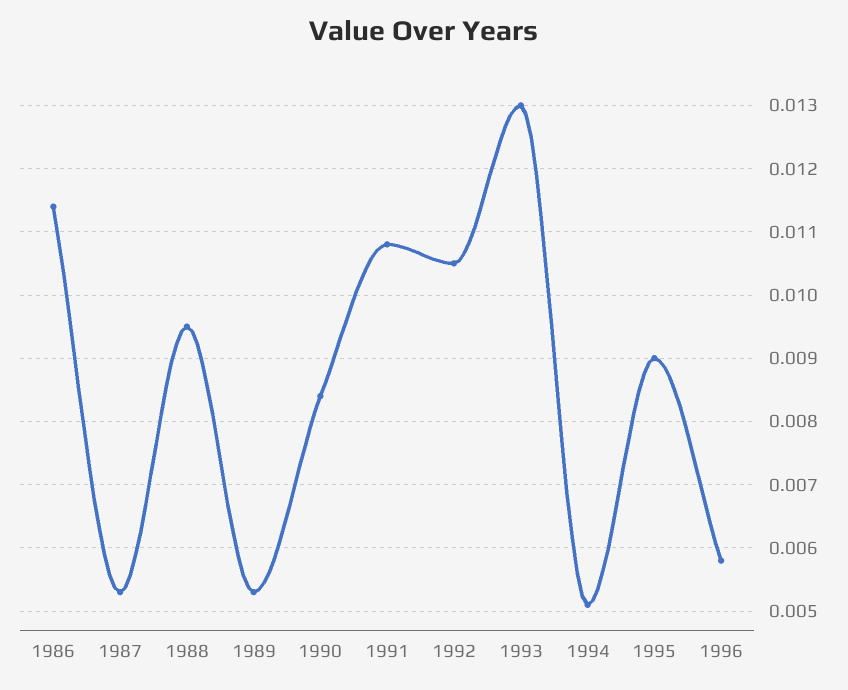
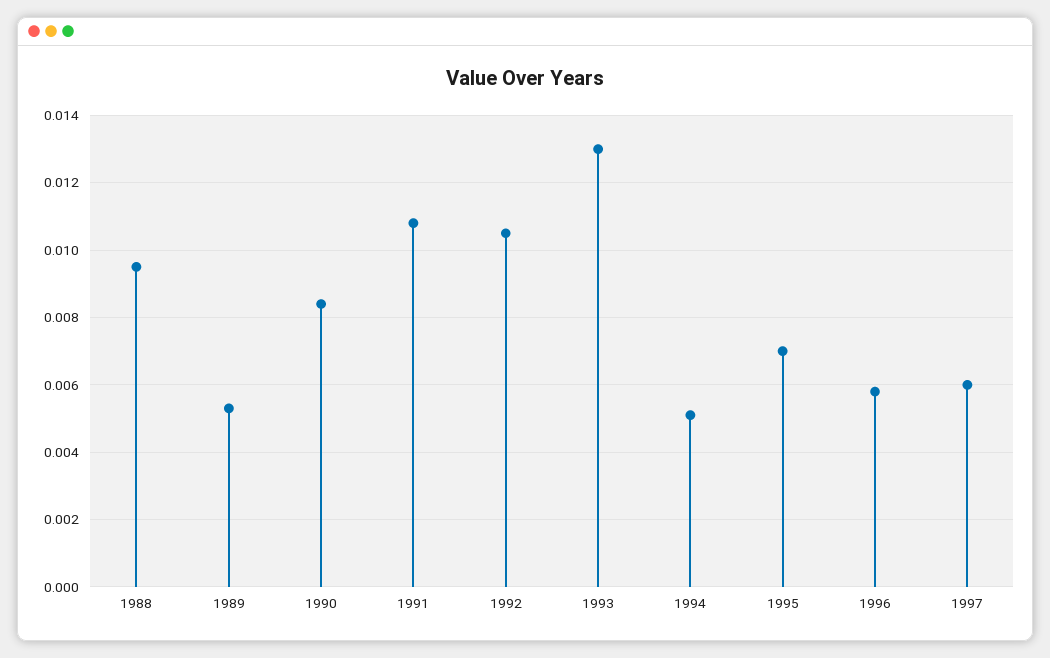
1986: 0.0114 -> none
1987: 0.0053 -> none
1995: 0.009 -> 0.007
1997: none -> 0.006

